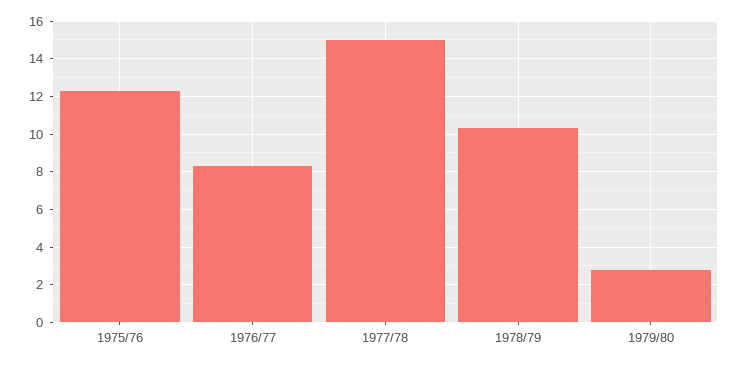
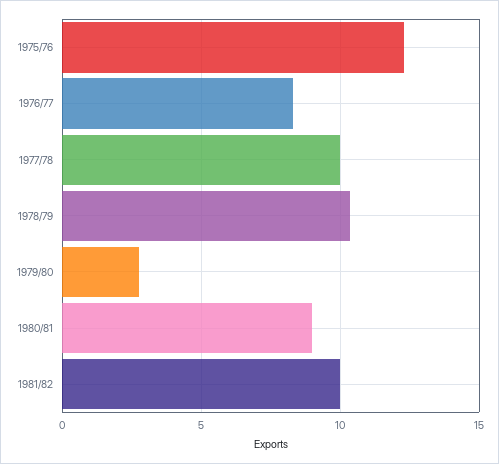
1977/78: 15 -> 10
1980/81: none -> 9
1981/82: none -> 10

